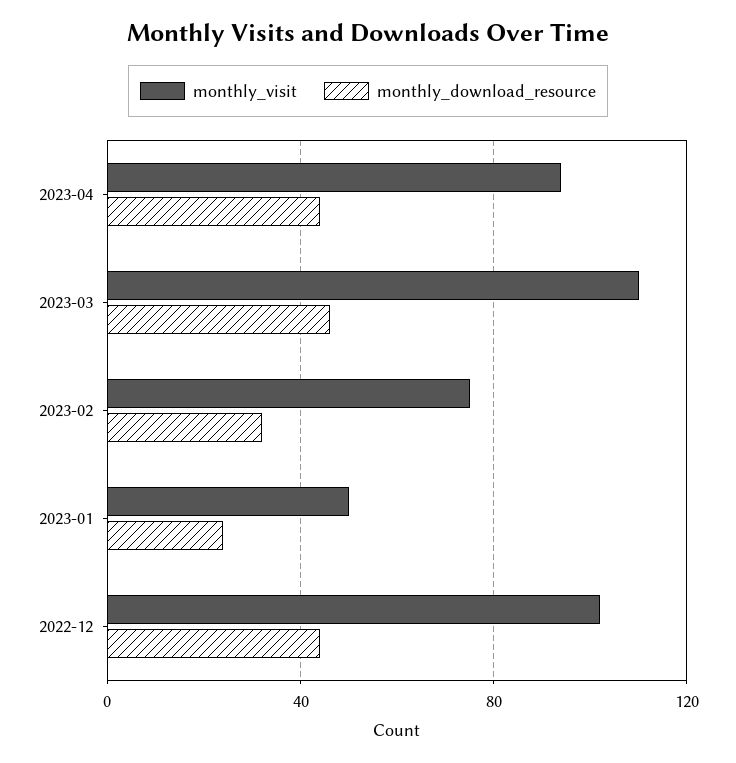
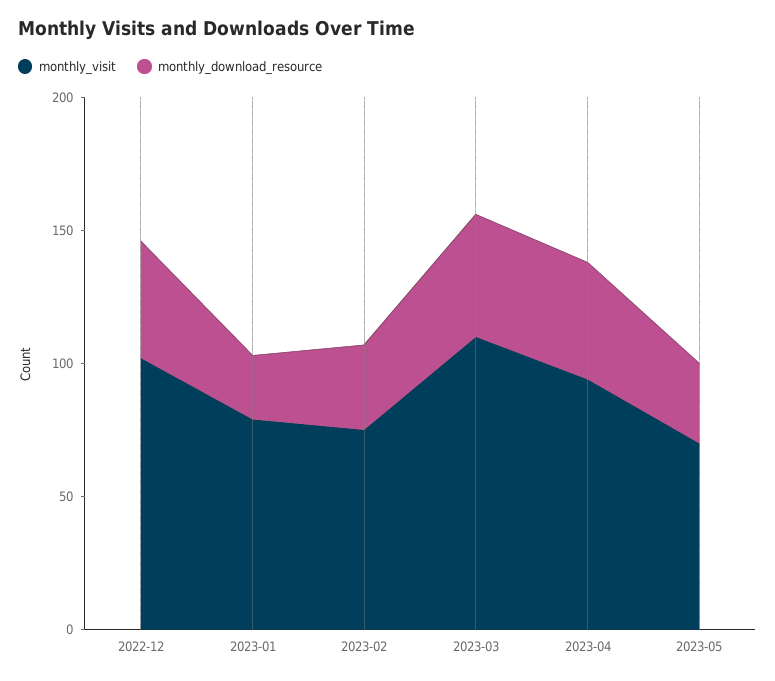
monthly_visit, 2023-01: 50 -> 80
monthly_visit, 2023-05: none -> 70
monthly_download_resource, 2023-05: none -> 30

